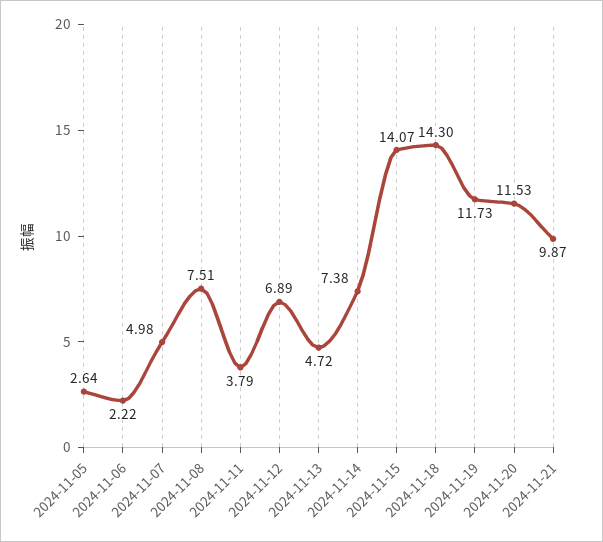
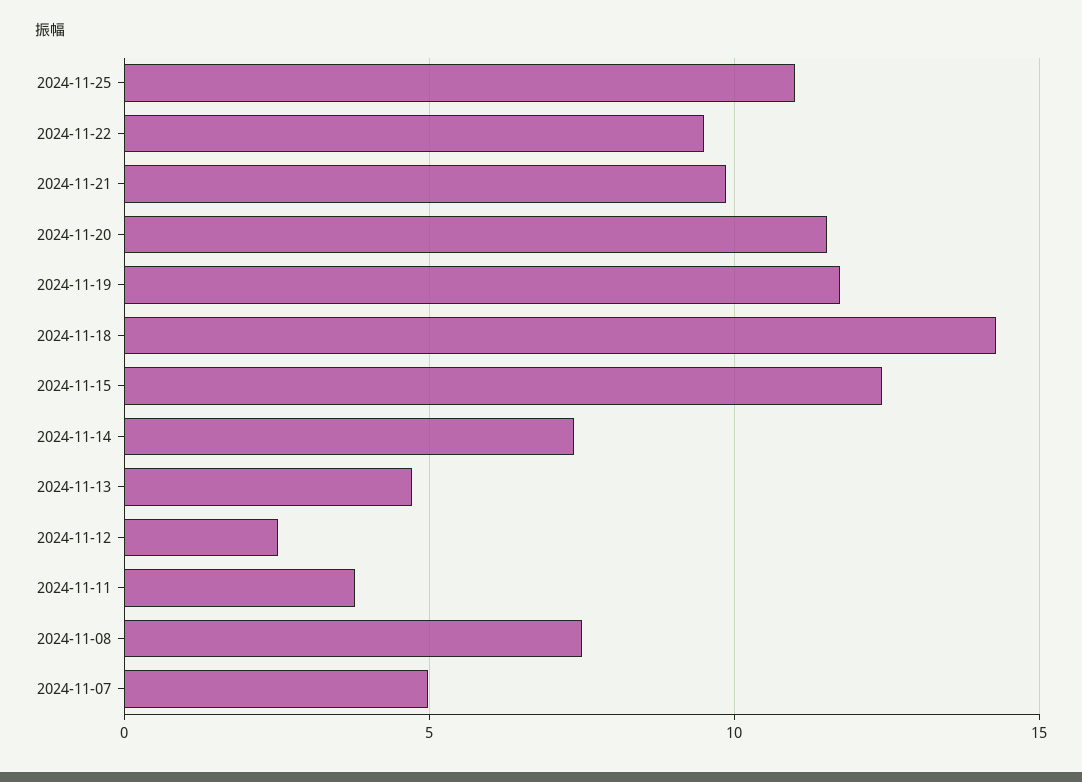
2024-11-05: 2.64 -> none
2024-11-06: 2.22 -> none
2024-11-12: 6.89 -> 2.5
2024-11-15: 14.07 -> 12.5
2024-11-25: none -> 11
2024-11-22: none -> 9.5

